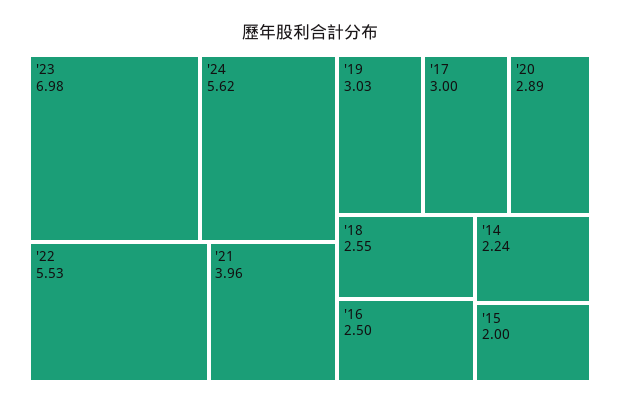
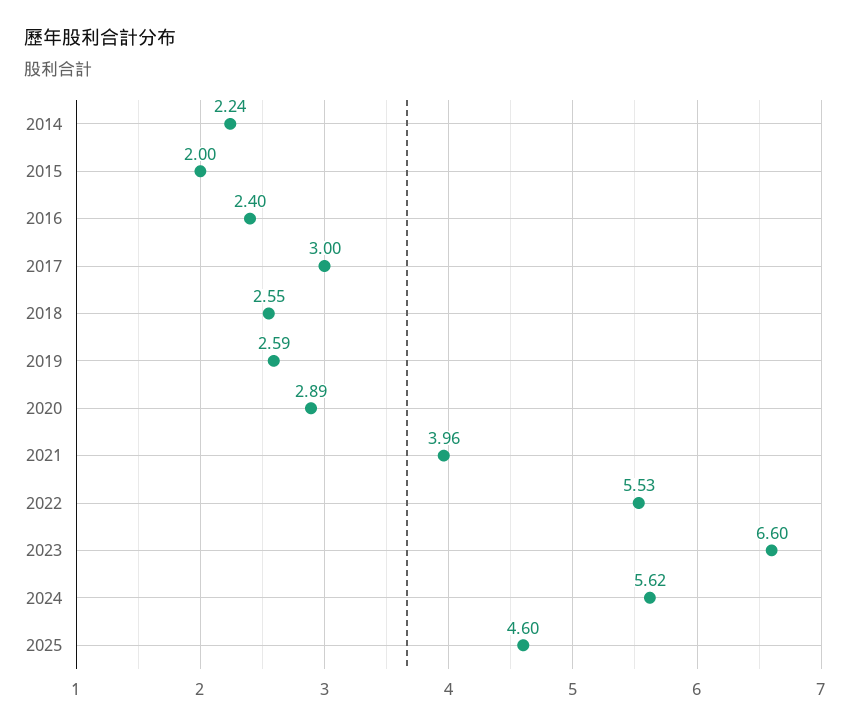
'23: 6.98 -> 6.6
'19: 3.03 -> 2.59
'16: 2.5 -> 2.4
2025: none -> 4.6

